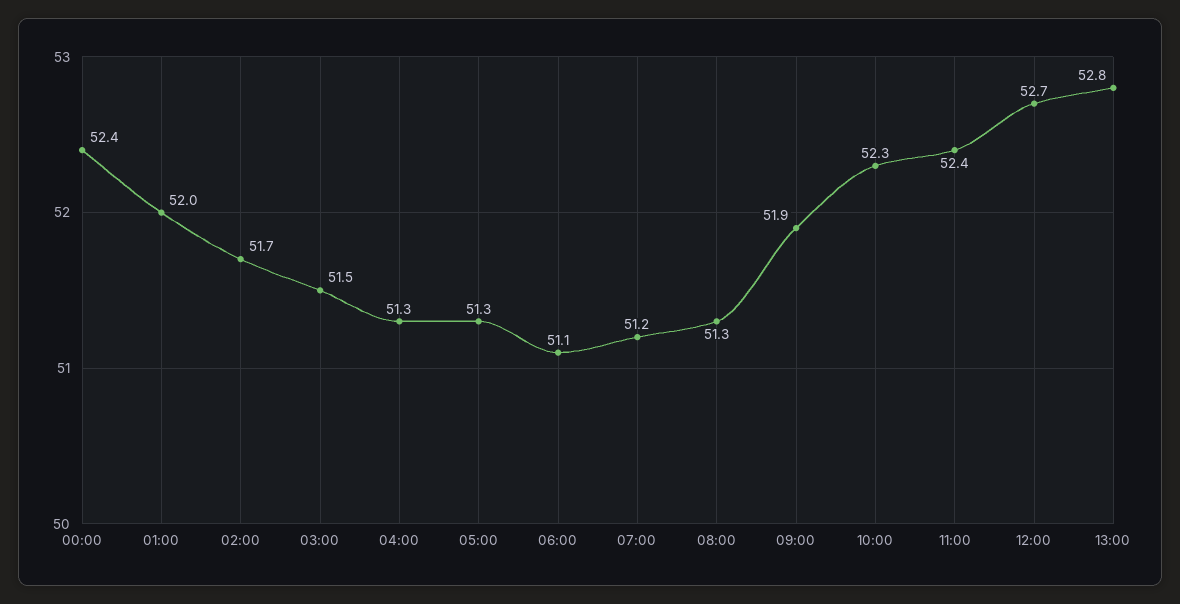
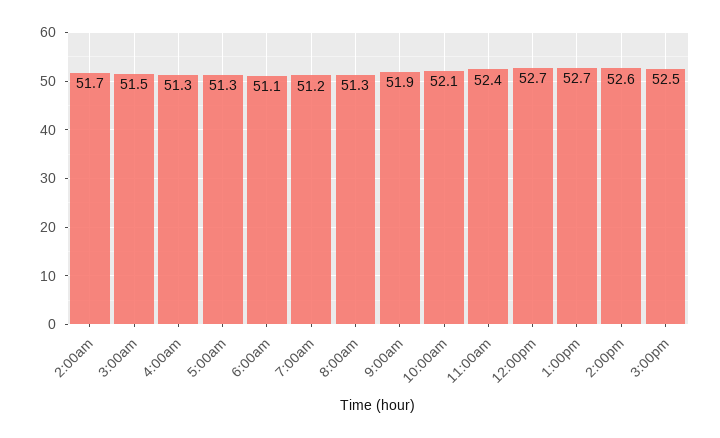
00:00: 52.4 -> none
01:00: 52 -> none
10:00: 52.3 -> 52.1
13:00: 52.8 -> 52.7
2:00pm: none -> 52.6
3:00pm: none -> 52.5

